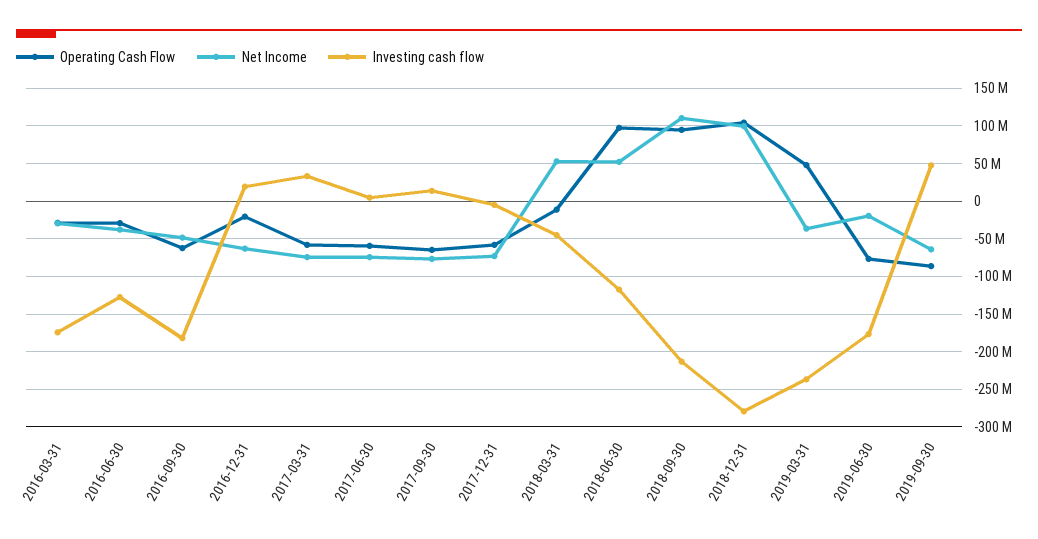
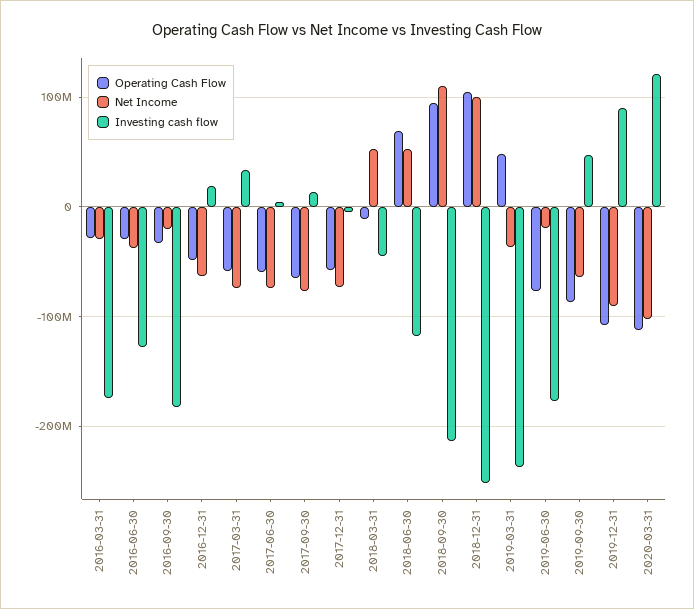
Operating Cash Flow, 2016-09-30: -60000000 -> -30000000
Net Income, 2016-09-30: -50000000 -> -20000000
Operating Cash Flow, 2016-12-31: -20000000 -> -50000000
Operating Cash Flow, 2018-06-30: 100000000 -> 70000000
Investing cash flow, 2018-12-31: -280000000 -> -250000000
Operating Cash Flow, 2019-12-31: none -> -110000000
Net Income, 2019-12-31: none -> -90000000
Investing cash flow, 2019-12-31: none -> 90000000
Operating Cash Flow, 2020-03-31: none -> -110000000
Net Income, 2020-03-31: none -> -100000000
Investing cash flow, 2020-03-31: none -> 120000000

